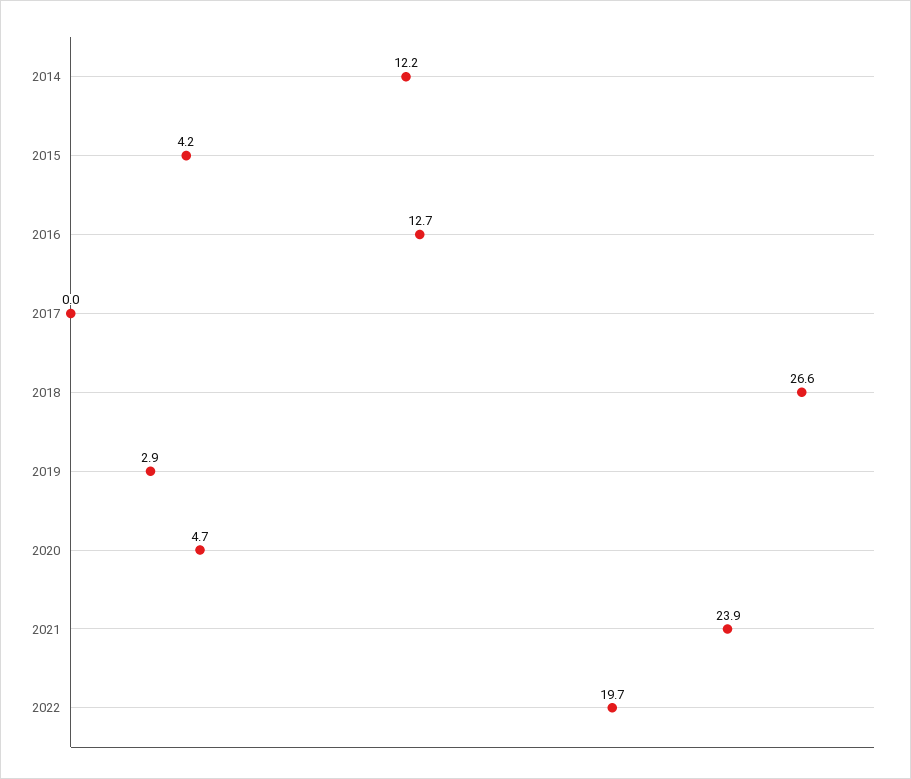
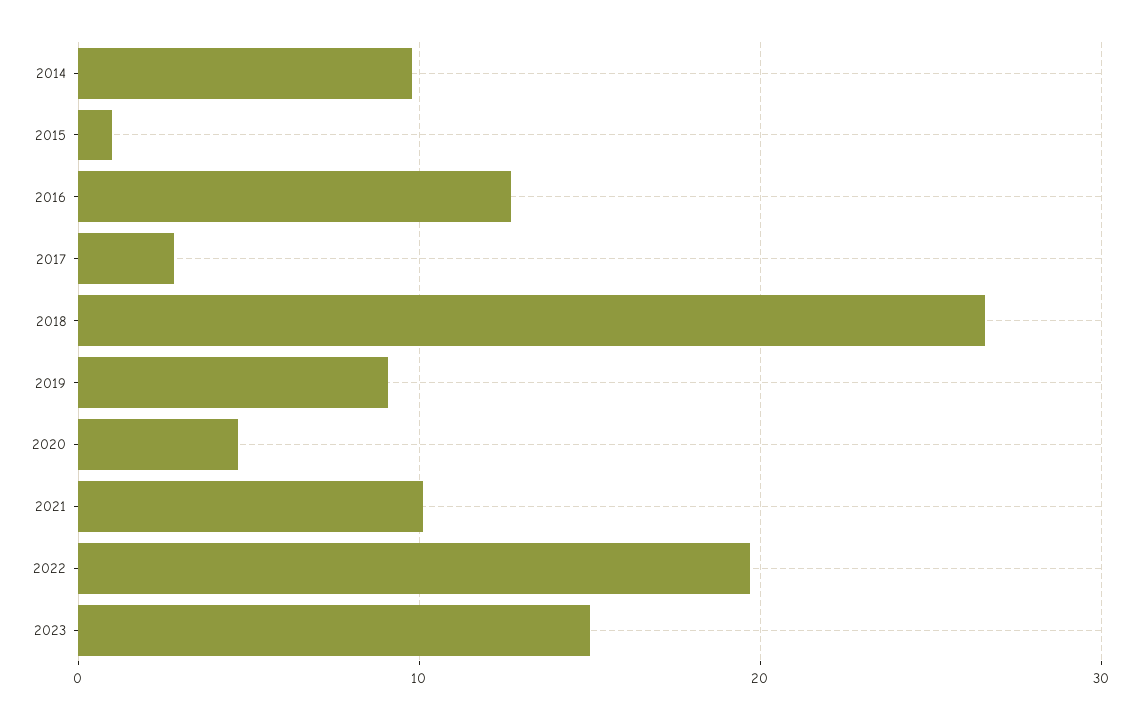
2014: 12.2 -> 10
2015: 4.2 -> 1
2017: 0 -> 3
2019: 2.9 -> 9
2021: 23.9 -> 10
2023: none -> 15

